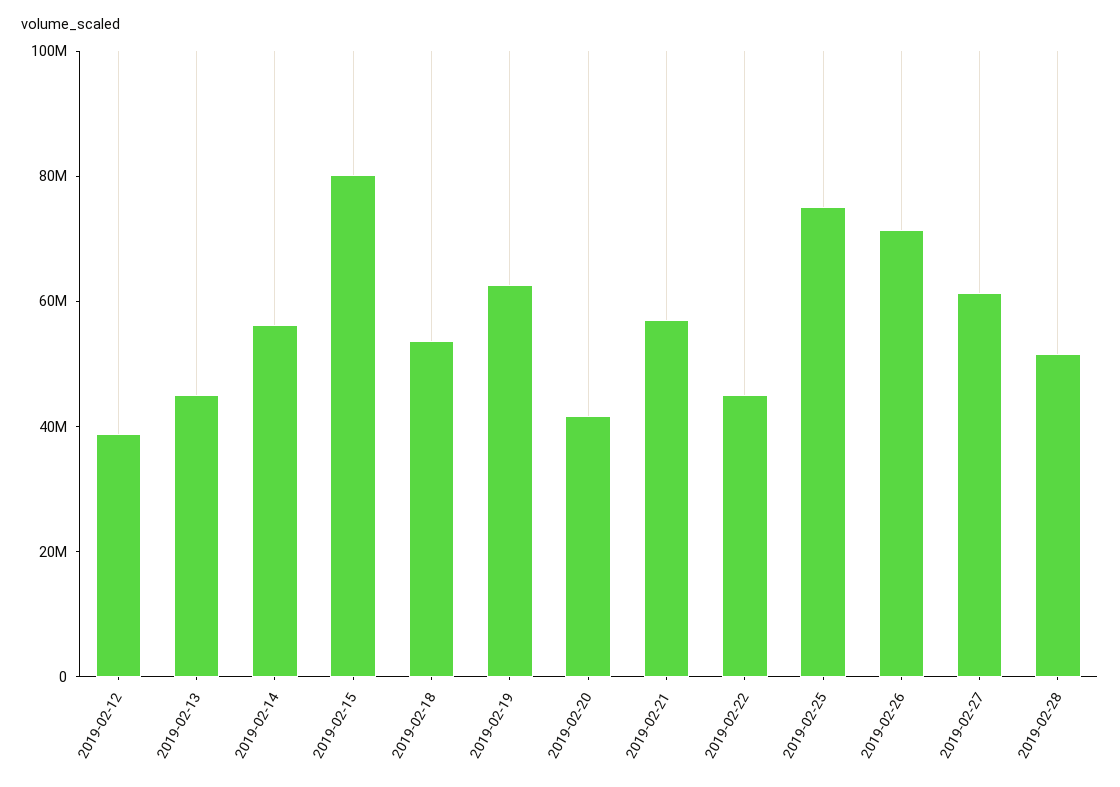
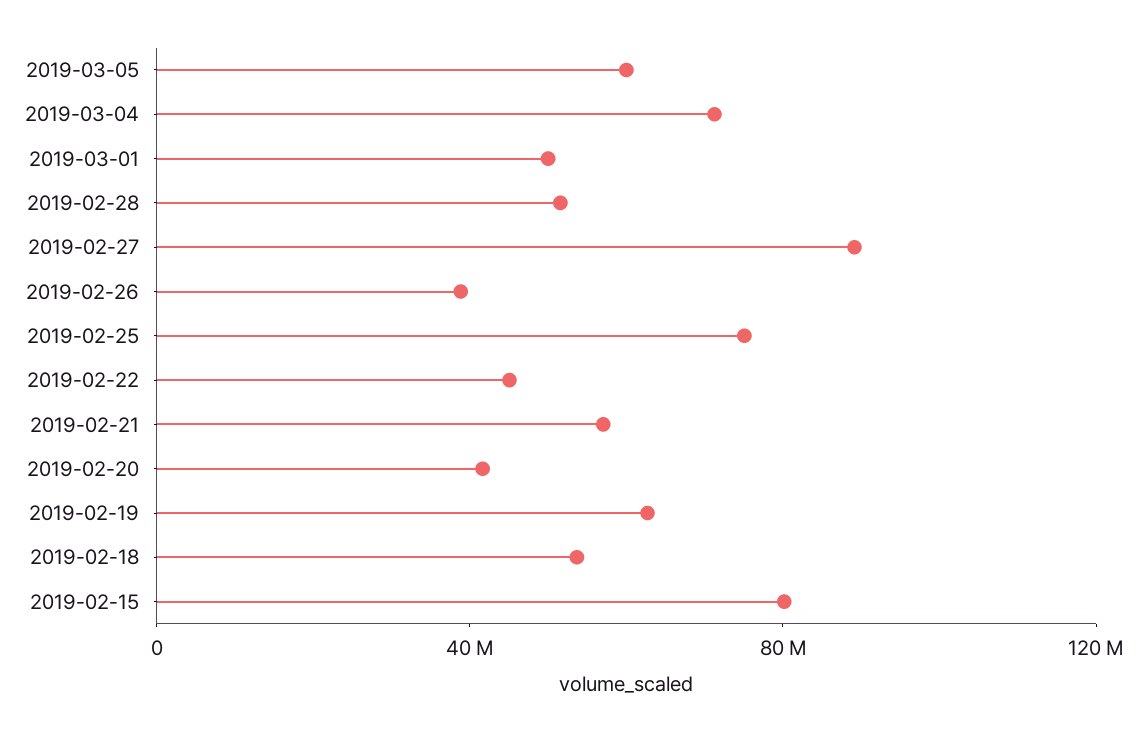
2019-02-12: 40000000 -> none
2019-02-13: 45000000 -> none
2019-02-14: 55000000 -> none
2019-02-26: 70000000 -> 40000000
2019-02-27: 60000000 -> 90000000
2019-03-05: none -> 60000000
2019-03-04: none -> 70000000
2019-03-01: none -> 50000000

